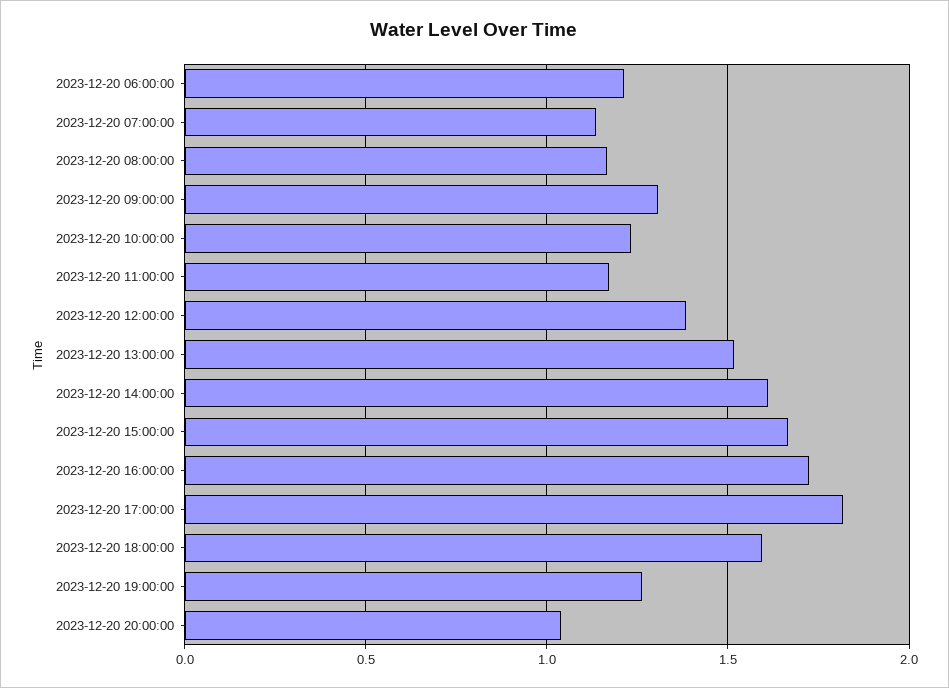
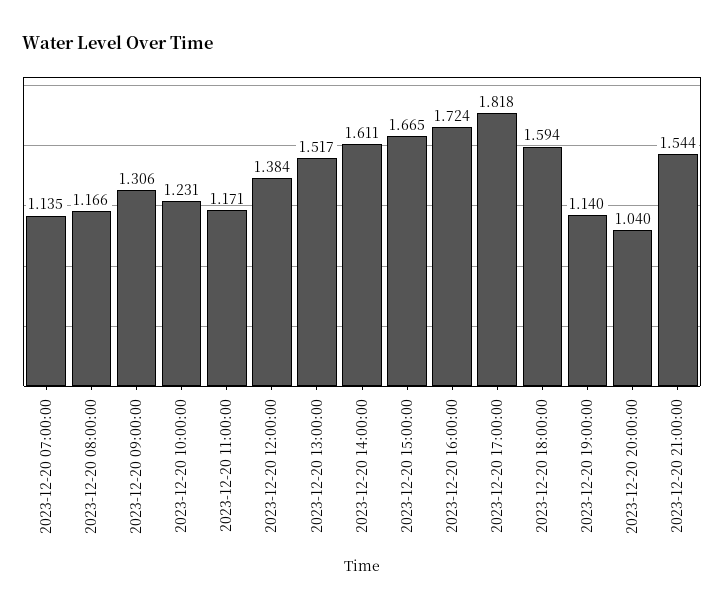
2023-12-20 06:00:00: 1.2 -> none
2023-12-20 19:00:00: 1.25 -> 1.14
2023-12-20 21:00:00: none -> 1.544

